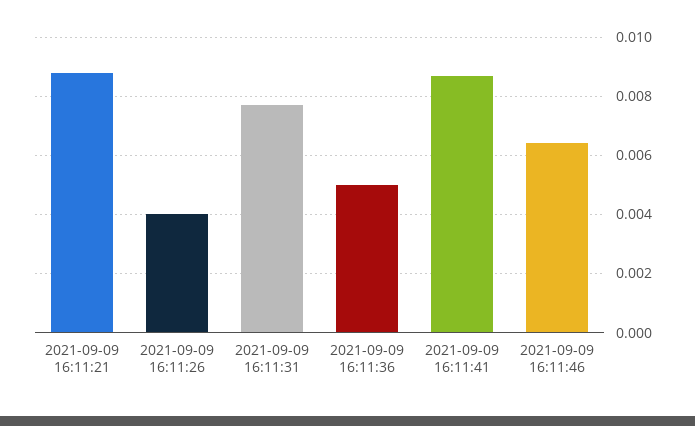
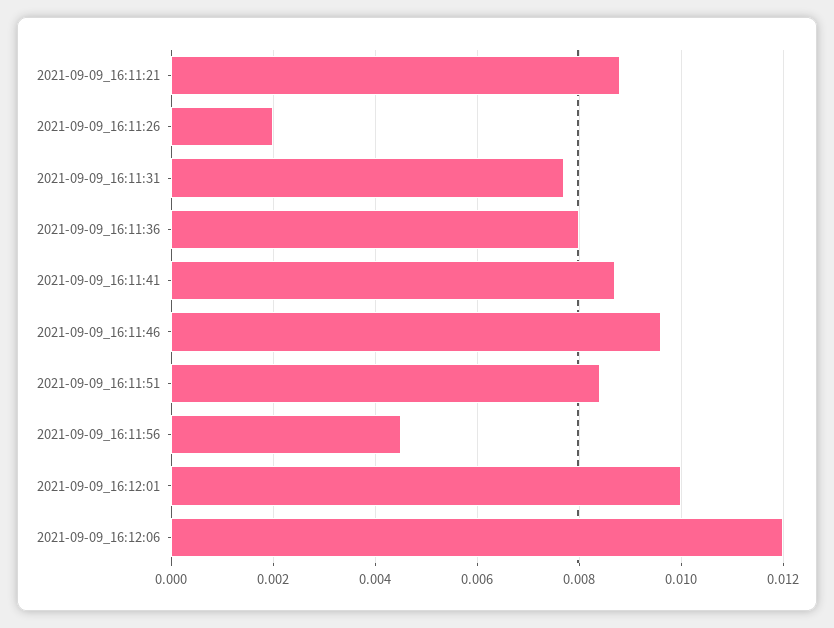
2021-09-09 16:11:26: 0.004 -> 0.002
2021-09-09 16:11:36: 0.005 -> 0.008
2021-09-09 16:11:46: 0.0065 -> 0.0095
2021-09-09_16:11:51: none -> 0.0085
2021-09-09_16:11:56: none -> 0.0045
2021-09-09_16:12:01: none -> 0.01
2021-09-09_16:12:06: none -> 0.012

